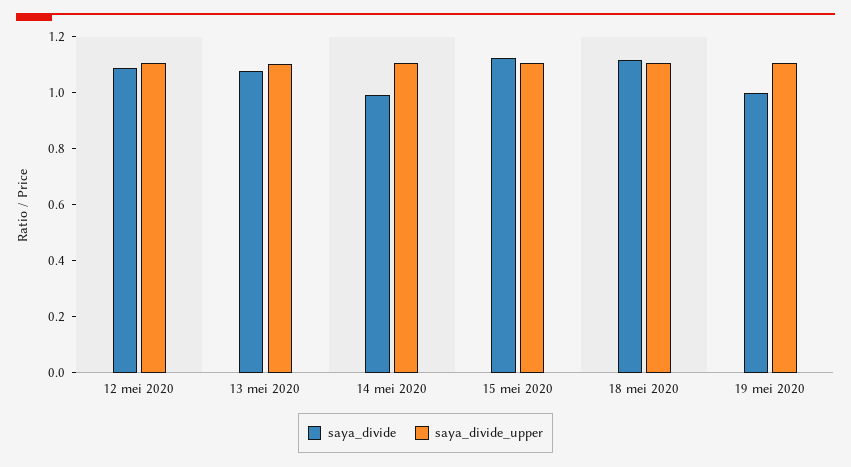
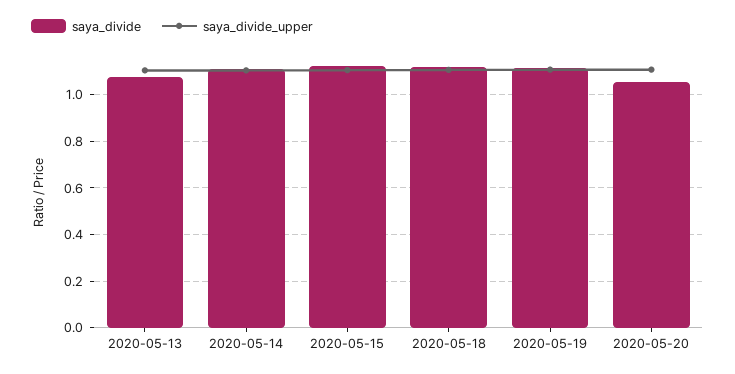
saya_divide, 12 mei 2020: 1.1 -> none
saya_divide_upper, 12 mei 2020: 1.1 -> none
saya_divide, 14 mei 2020: 1 -> 1.1
saya_divide, 19 mei 2020: 1 -> 1.1
saya_divide, 2020-05-20: none -> 1.05
saya_divide_upper, 2020-05-20: none -> 1.1

